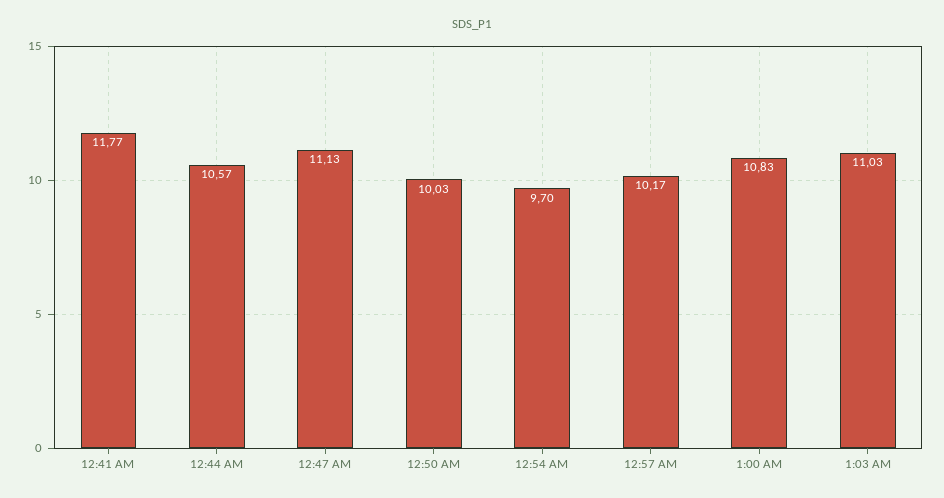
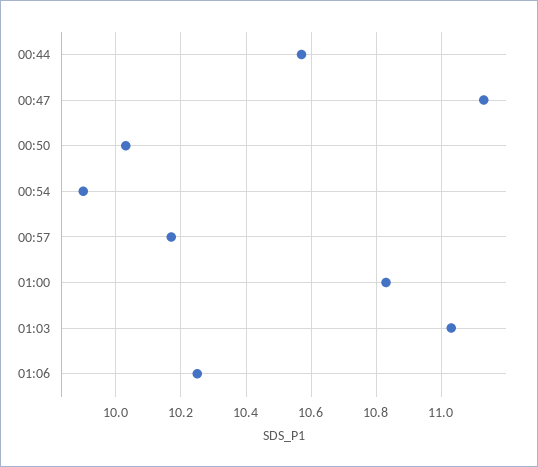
12:41 AM: 11.77 -> none
12:54 AM: 9.7 -> 9.9
01:06: none -> 10.25

